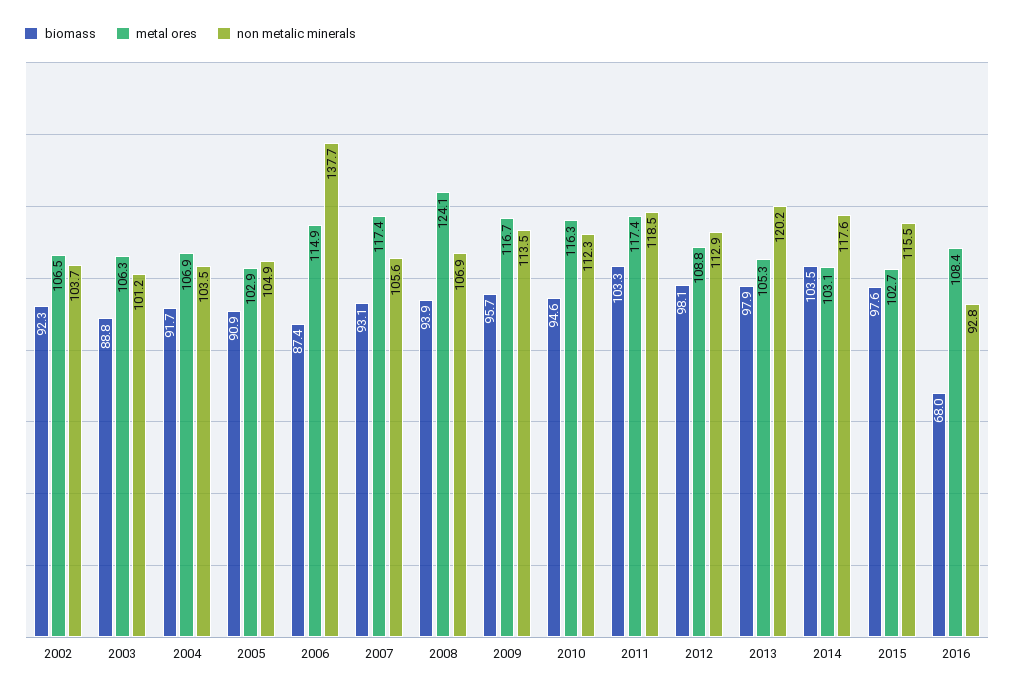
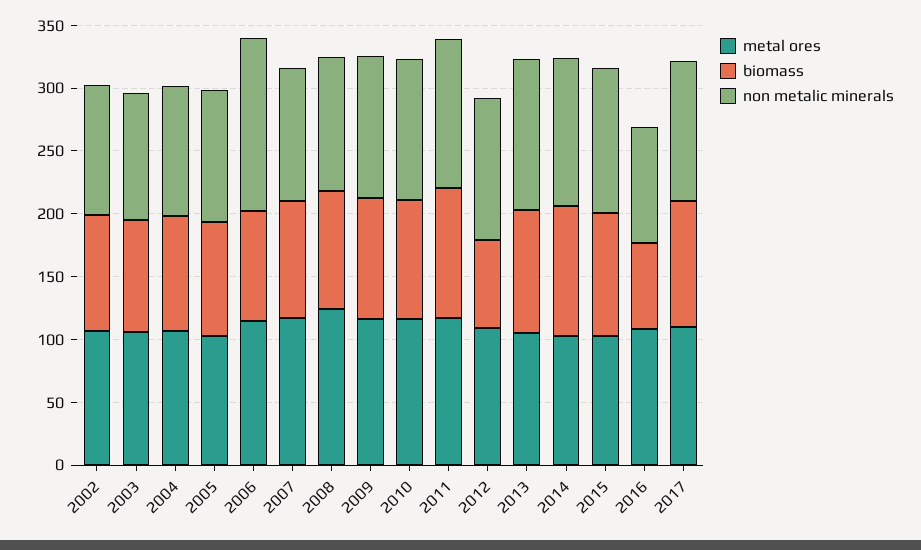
biomass, 2012: 98.1 -> 70
metal ores, 2017: none -> 110
biomass, 2017: none -> 100
non metalic minerals, 2017: none -> 110

